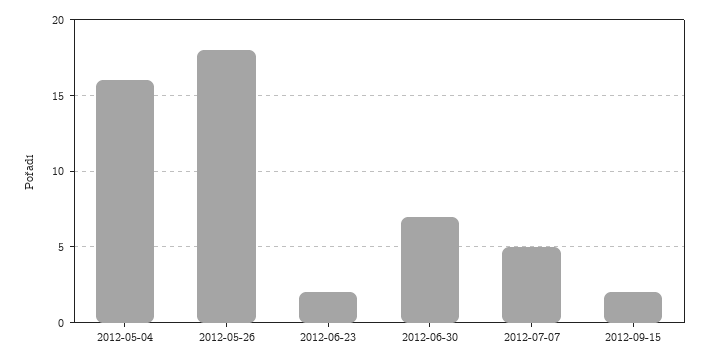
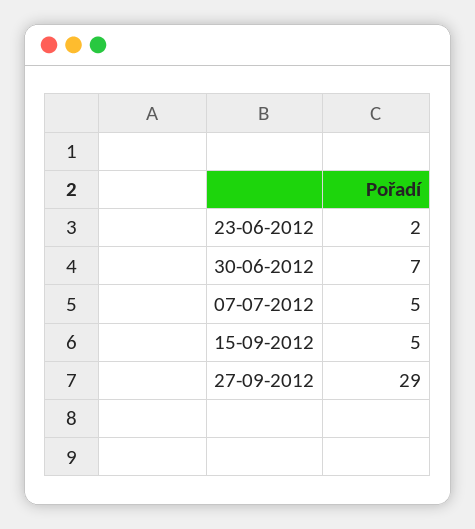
2012-05-04: 16 -> none
2012-05-26: 18 -> none
2012-09-15: 2 -> 5
27-09-2012: none -> 29

